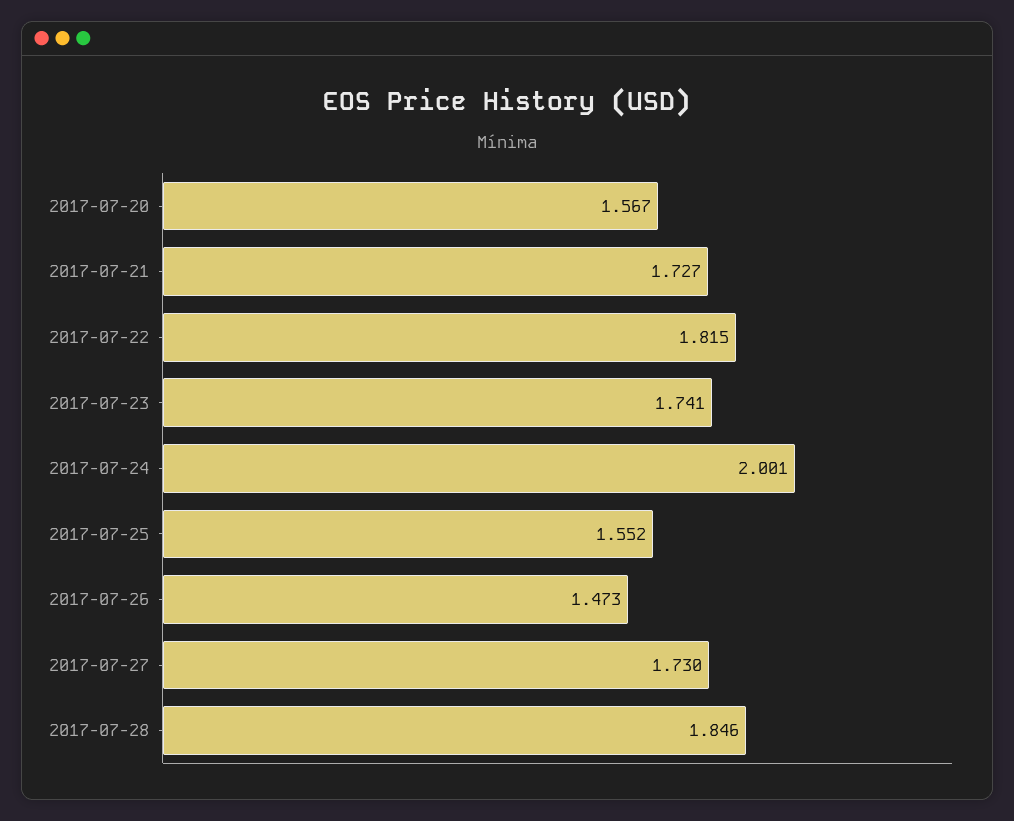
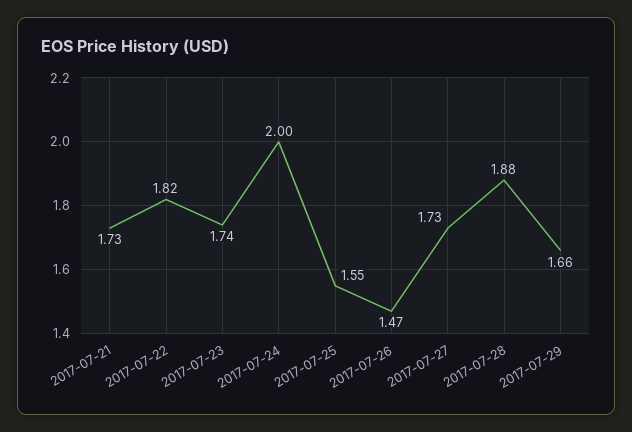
2017-07-20: 1.567 -> none
2017-07-28: 1.846 -> 1.88
2017-07-29: none -> 1.66

